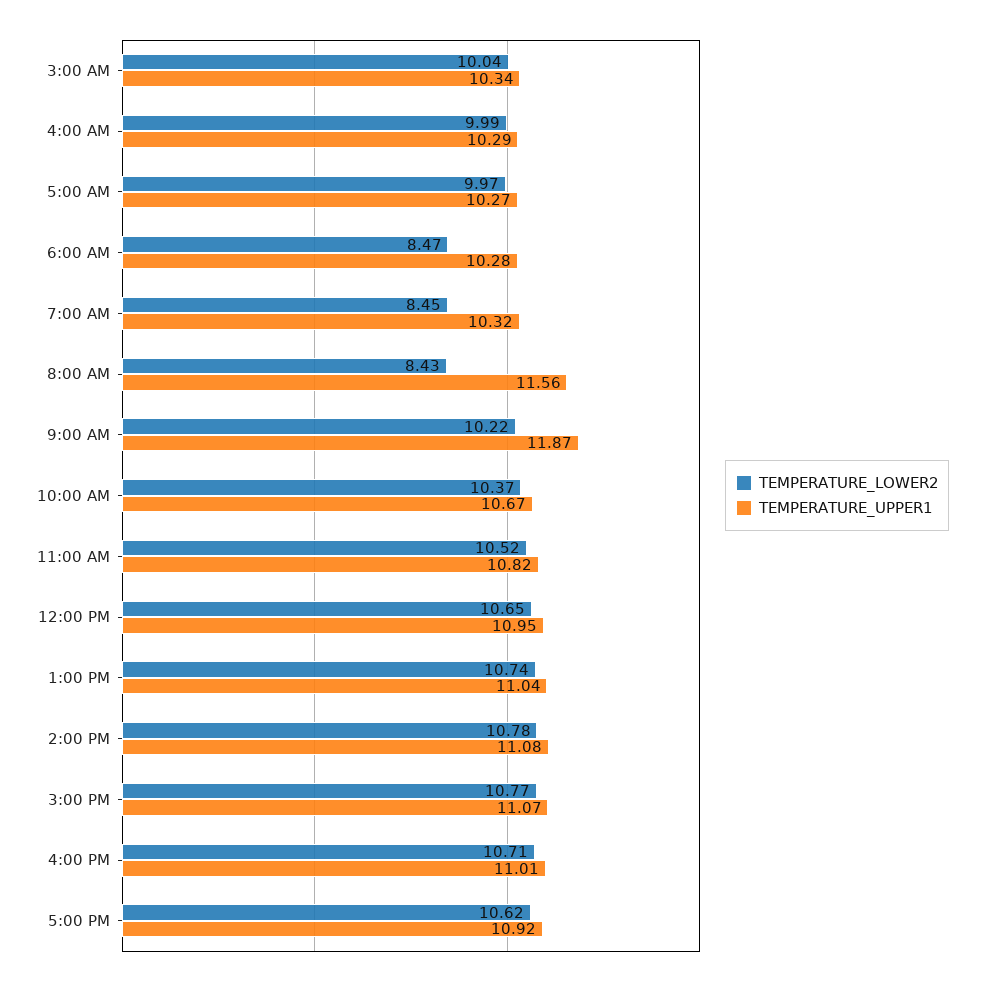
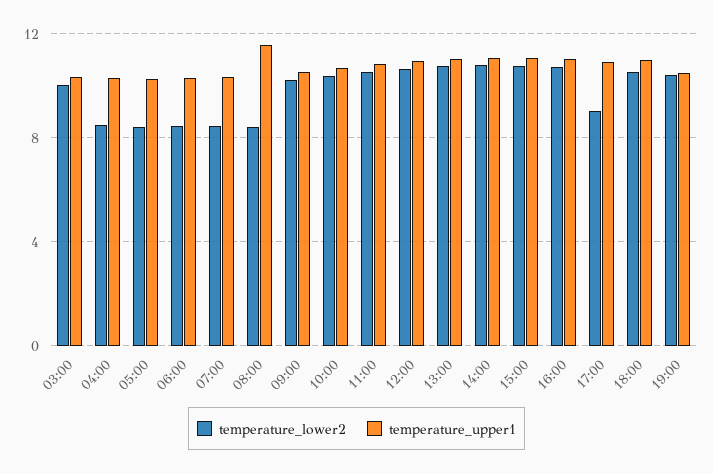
TEMPERATURE_LOWER2, 4:00 AM: 9.99 -> 8.5
TEMPERATURE_LOWER2, 5:00 AM: 9.97 -> 8.5
TEMPERATURE_UPPER1, 9:00 AM: 11.87 -> 10.5
TEMPERATURE_LOWER2, 5:00 PM: 10.62 -> 9
TEMPERATURE_LOWER2, 18:00: none -> 10.5
TEMPERATURE_UPPER1, 18:00: none -> 11
TEMPERATURE_LOWER2, 19:00: none -> 10.5
TEMPERATURE_UPPER1, 19:00: none -> 10.5

